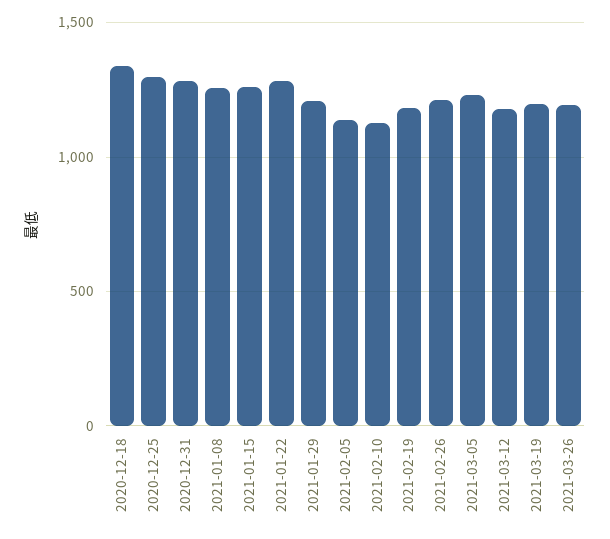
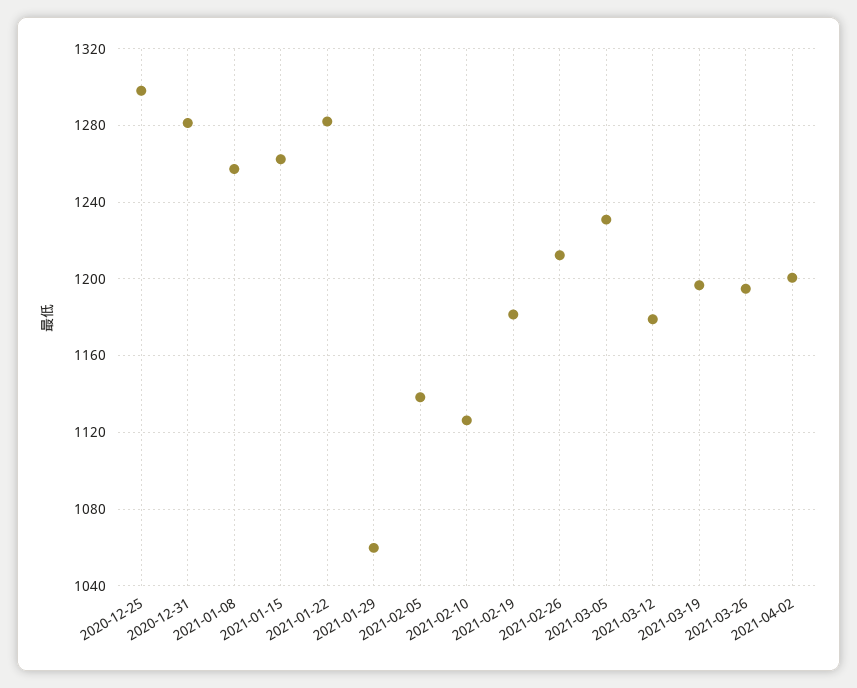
2020-12-18: 1350 -> none
2021-01-29: 1200 -> 1060
2021-04-02: none -> 1200

